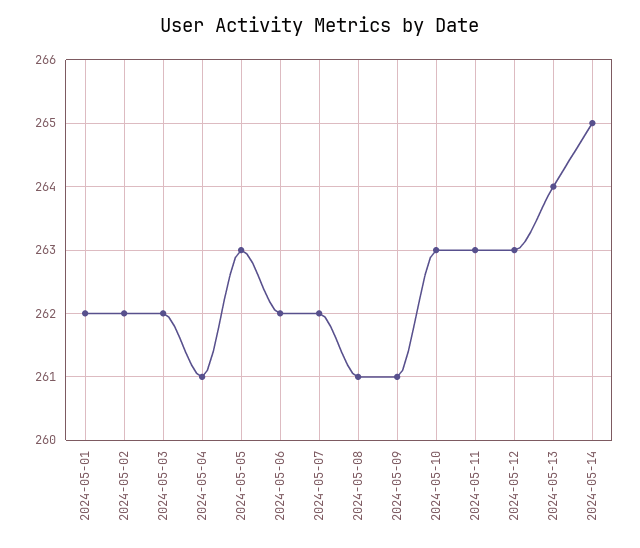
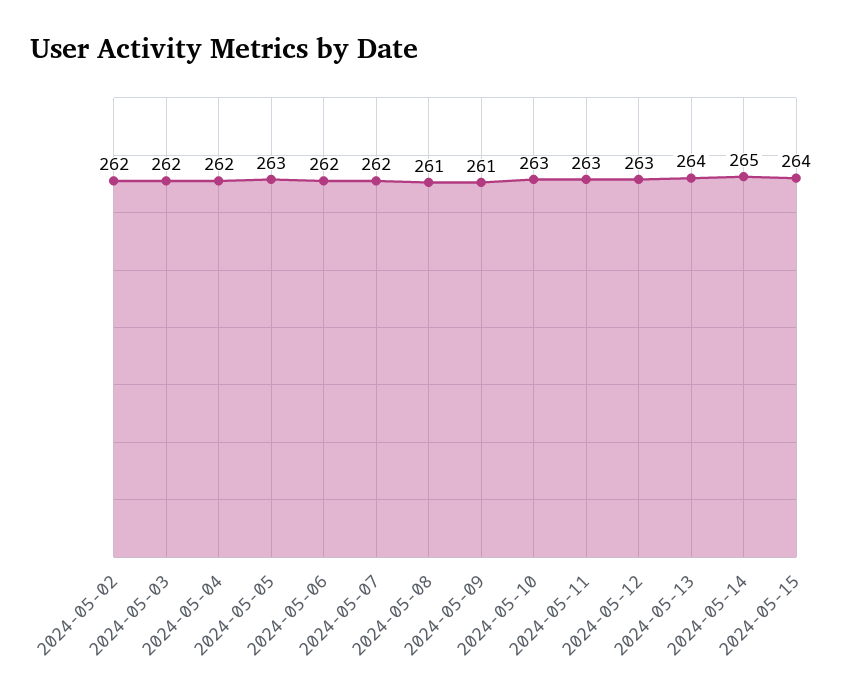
2024-05-01: 262 -> none
2024-05-04: 261 -> 262
2024-05-15: none -> 264

